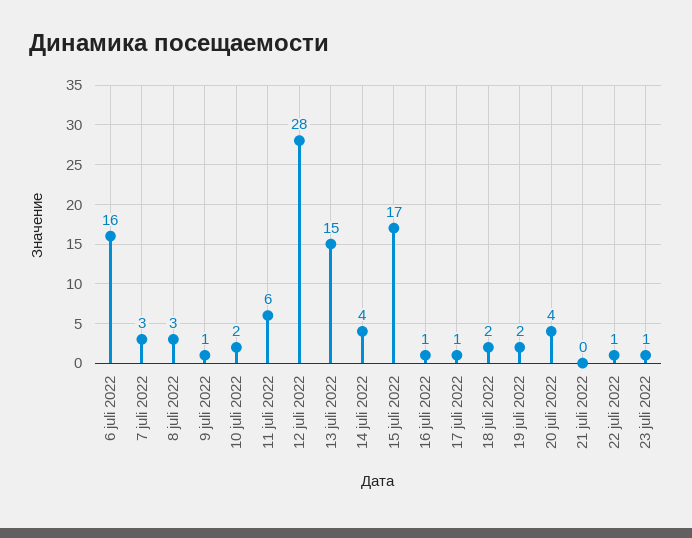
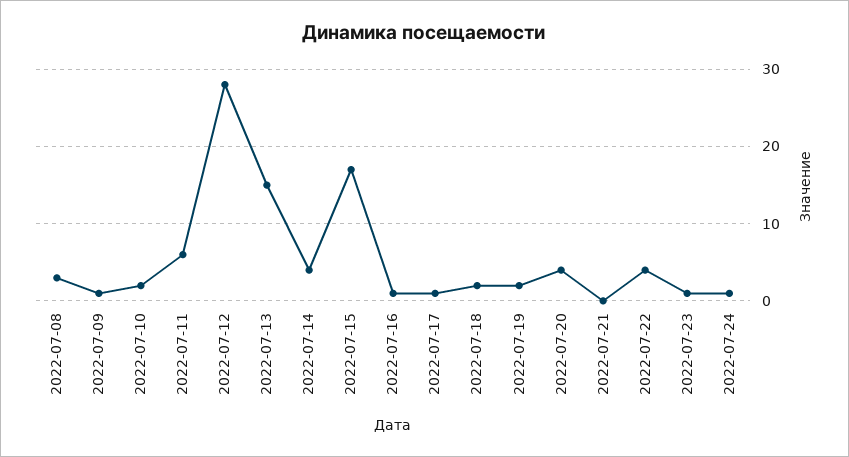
6 juli 2022: 16 -> none
7 juli 2022: 3 -> none
22 juli 2022: 1 -> 4
2022-07-24: none -> 1

